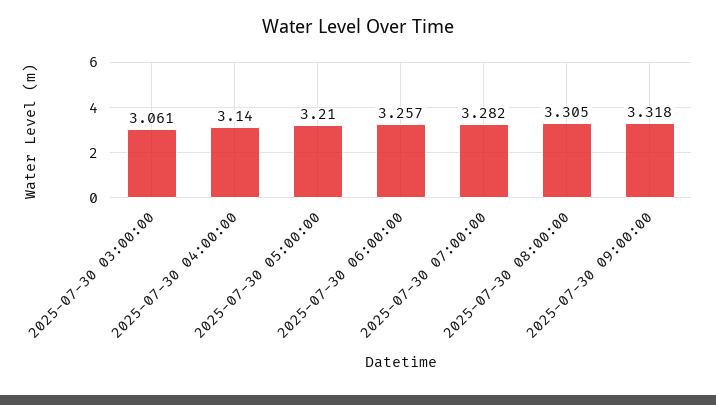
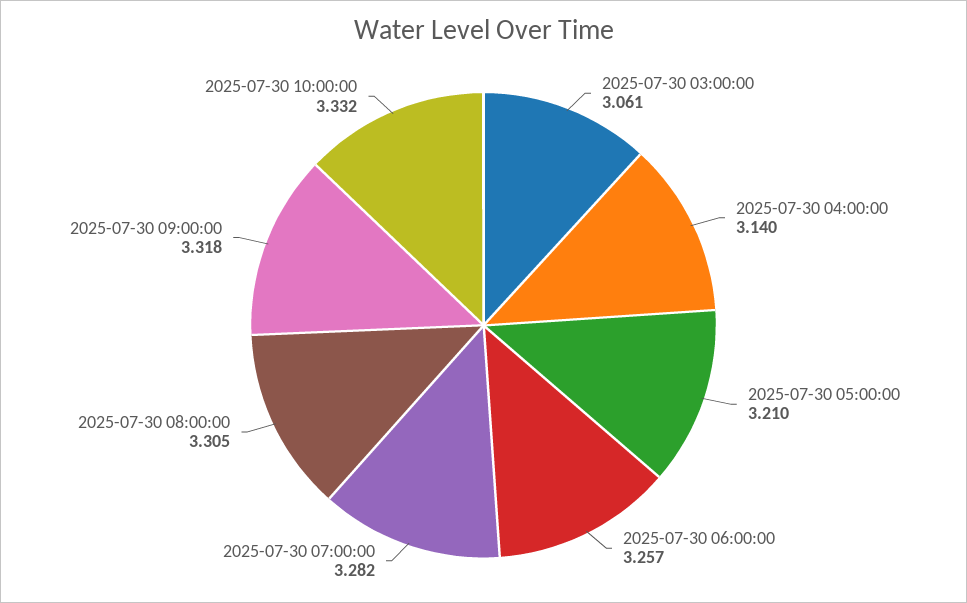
2025-07-30 10:00:00: none -> 3.332

